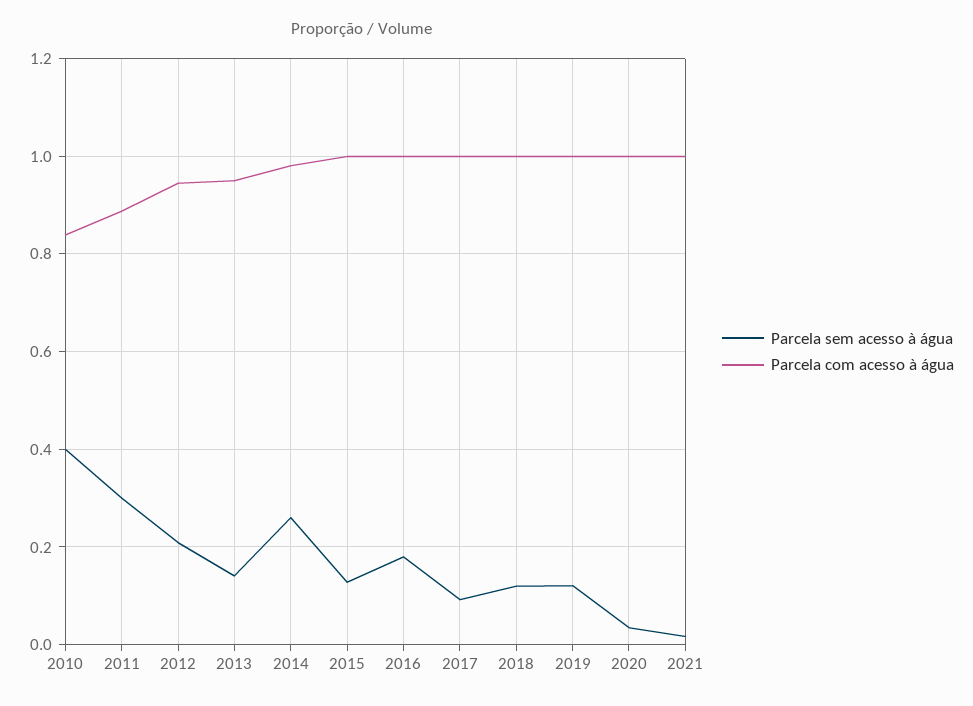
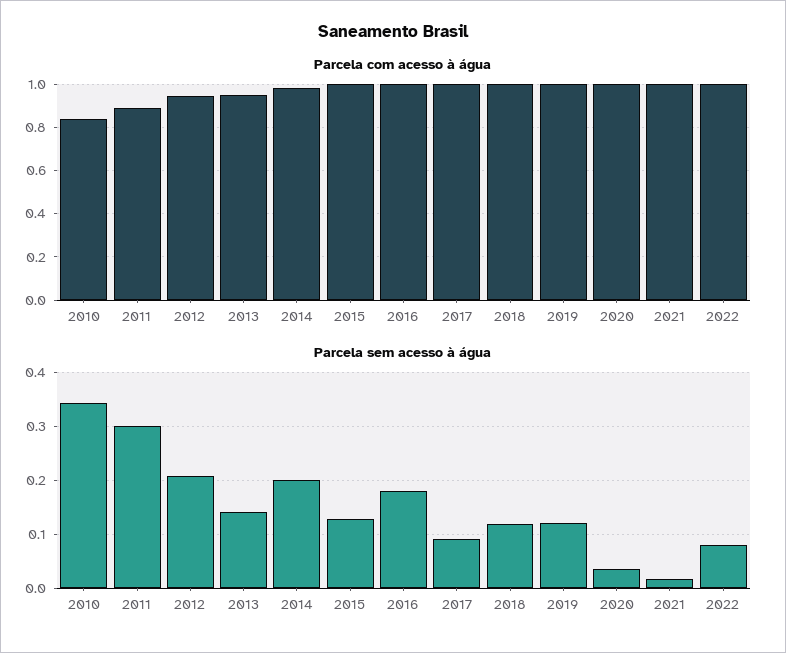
Parcela sem acesso à água, 2010: 0.4 -> 0.34
Parcela sem acesso à água, 2014: 0.26 -> 0.2
Parcela com acesso à água, 2022: none -> 1
Parcela sem acesso à água, 2022: none -> 0.08

